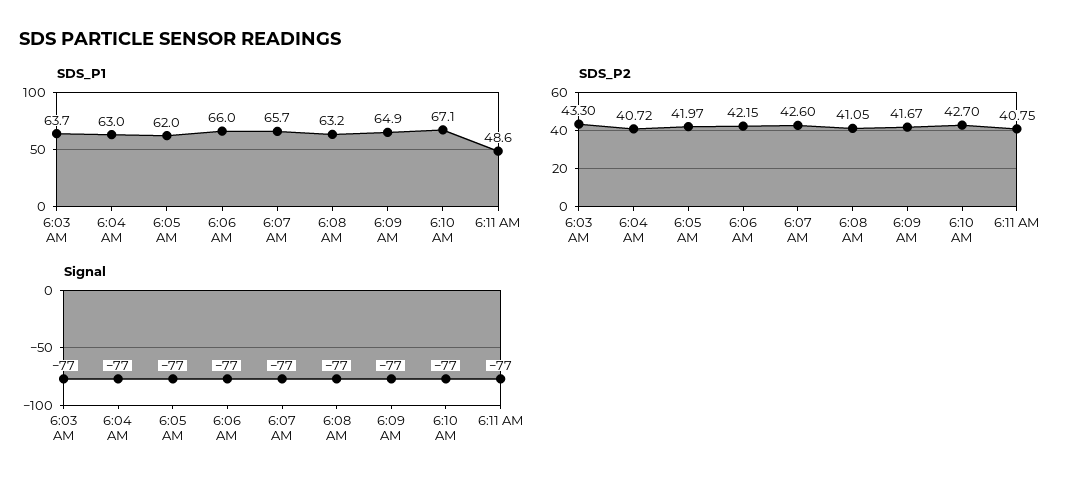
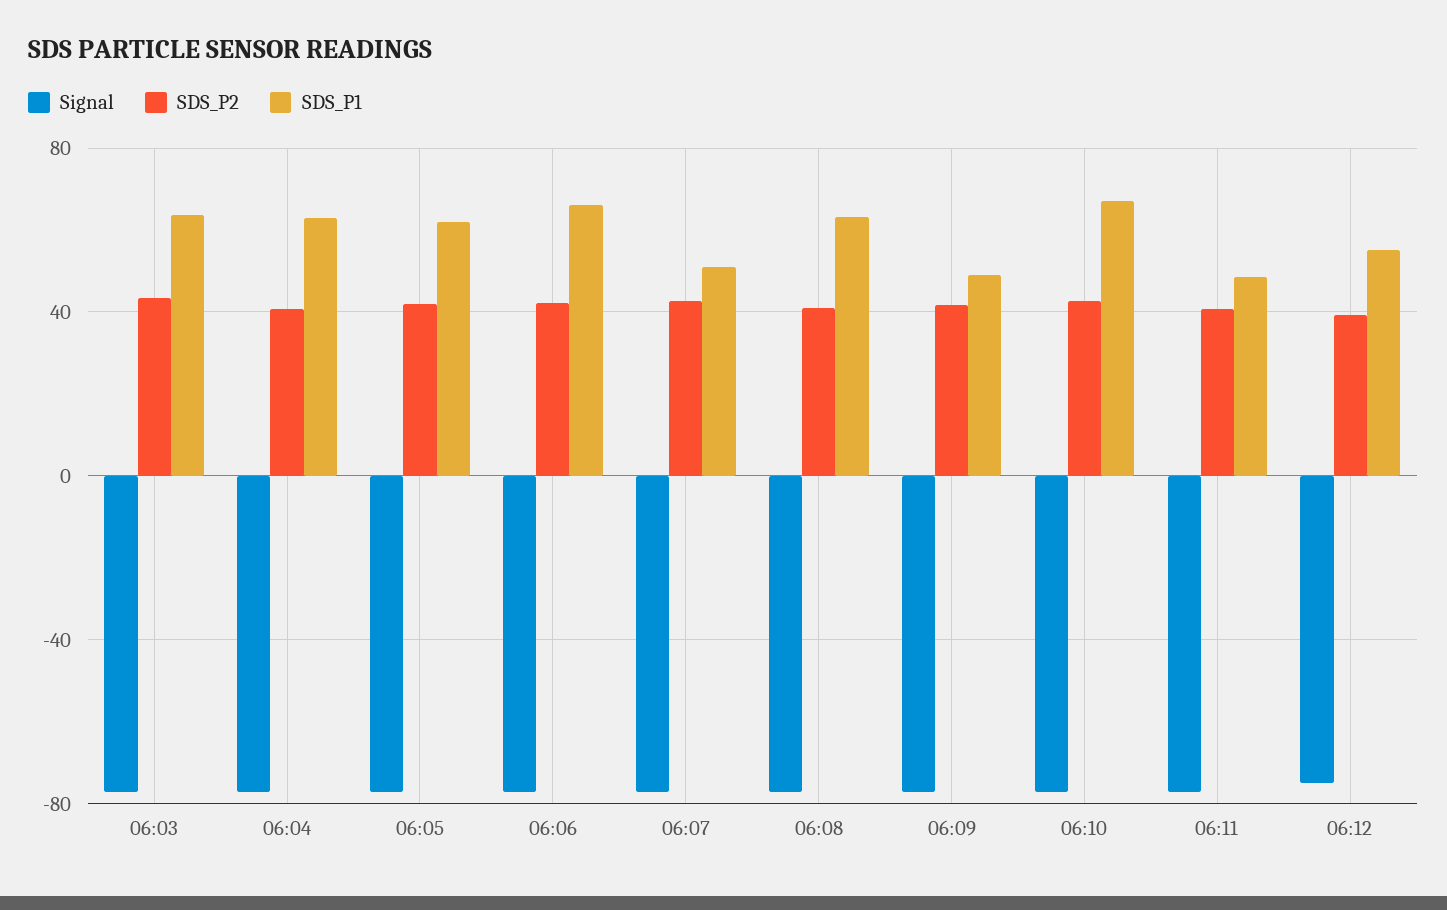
SDS_P1, 6:07 AM: 65.7 -> 50
SDS_P1, 6:09 AM: 64.9 -> 50
Signal, 06:12: none -> -75
SDS_P2, 06:12: none -> 40
SDS_P1, 06:12: none -> 55

